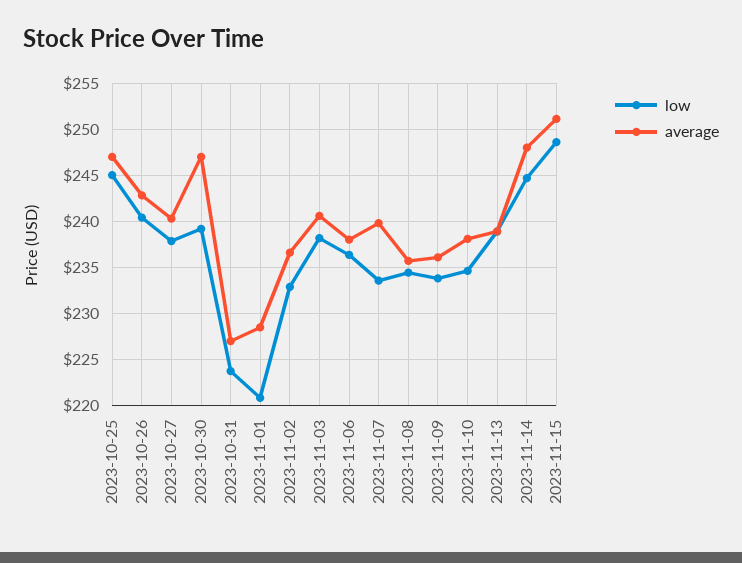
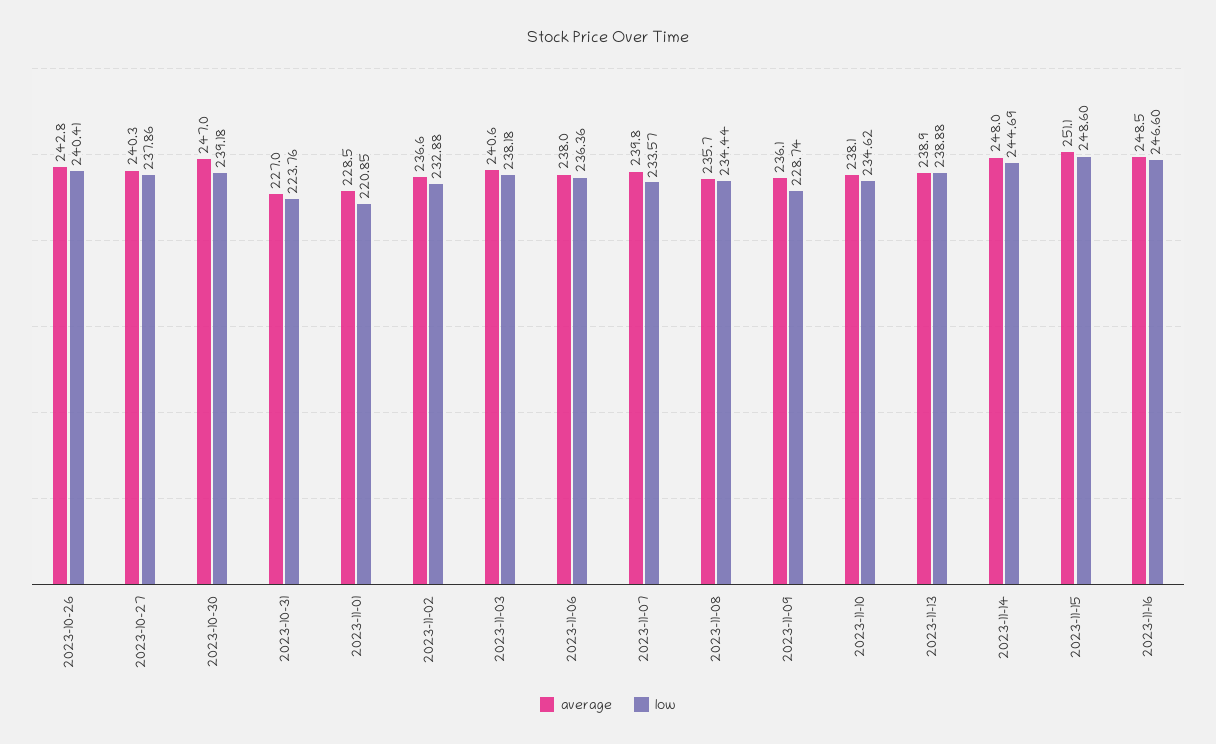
low, 2023-10-25: 245 -> none
average, 2023-10-25: 247 -> none
low, 2023-11-09: 234 -> 228.74
average, 2023-11-16: none -> 248.5
low, 2023-11-16: none -> 246.6

